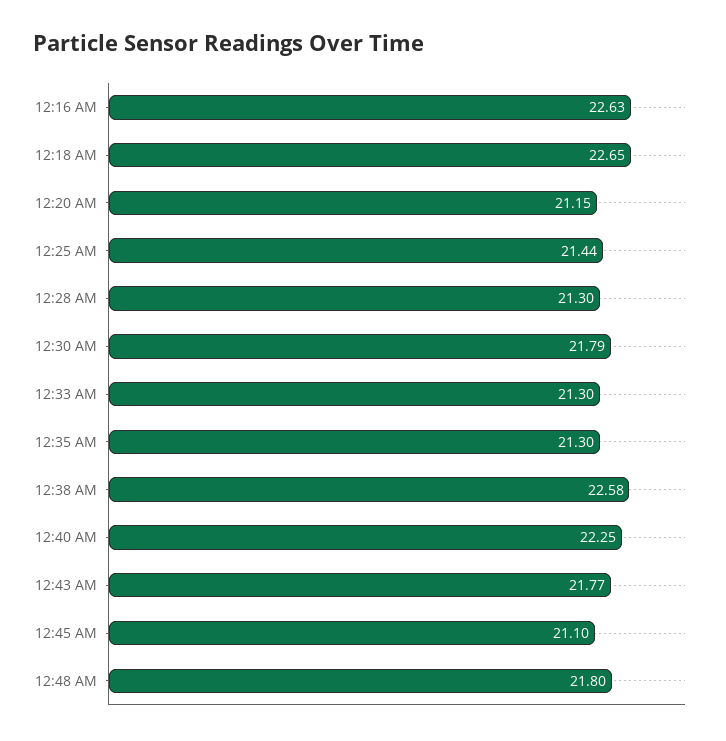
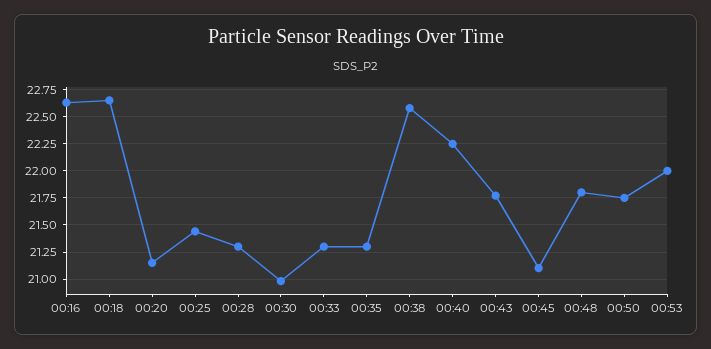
12:30 AM: 21.79 -> 21
00:50: none -> 21.75
00:53: none -> 22

